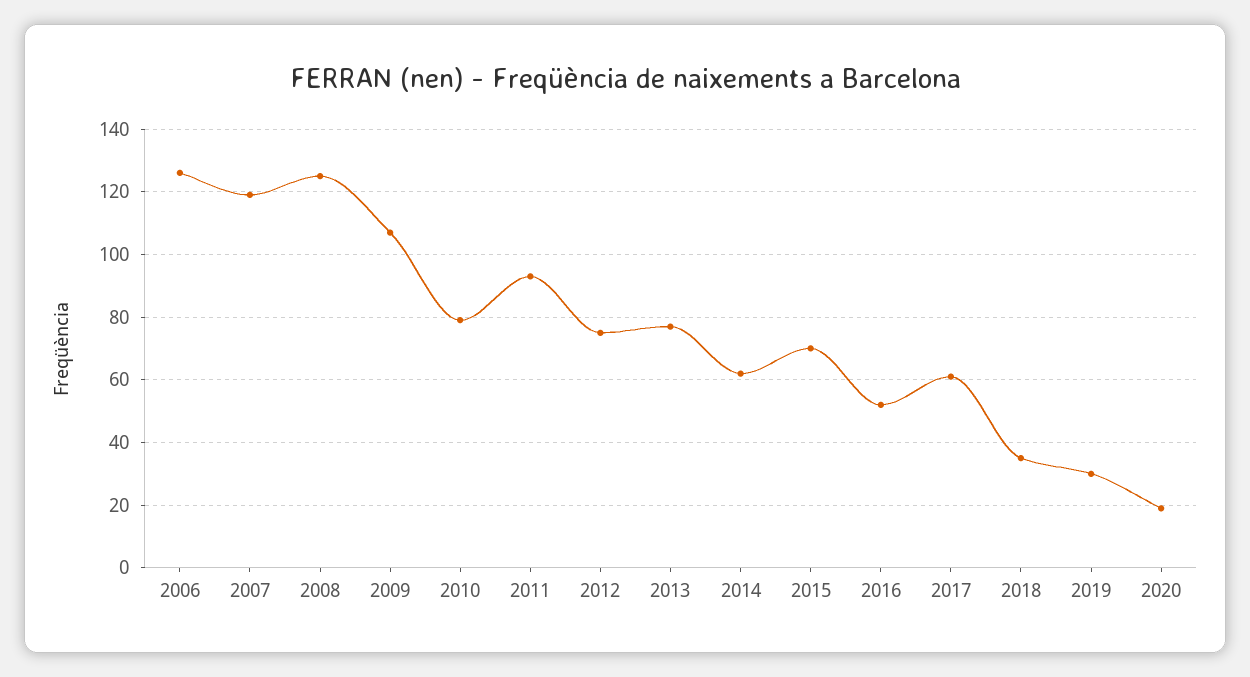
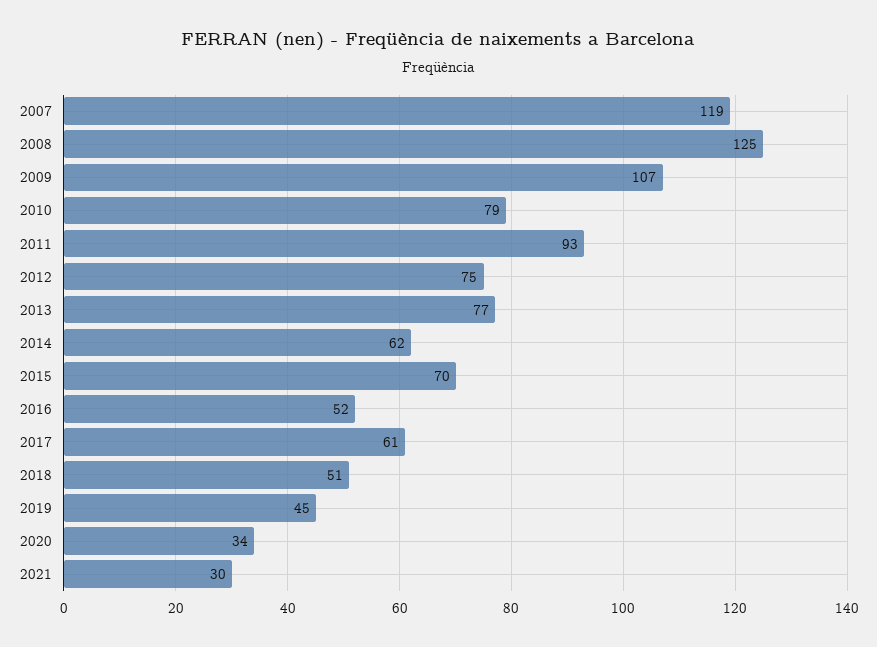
2006: 125 -> none
2018: 35 -> 51
2019: 30 -> 45
2020: 20 -> 34
2021: none -> 30

